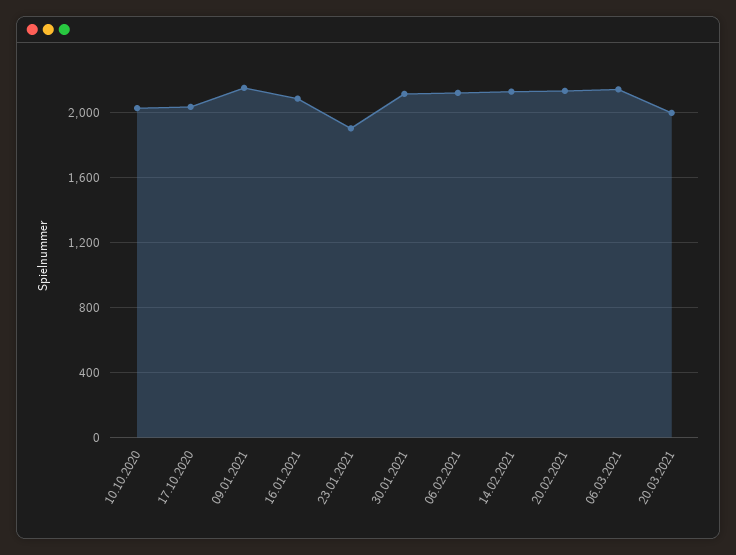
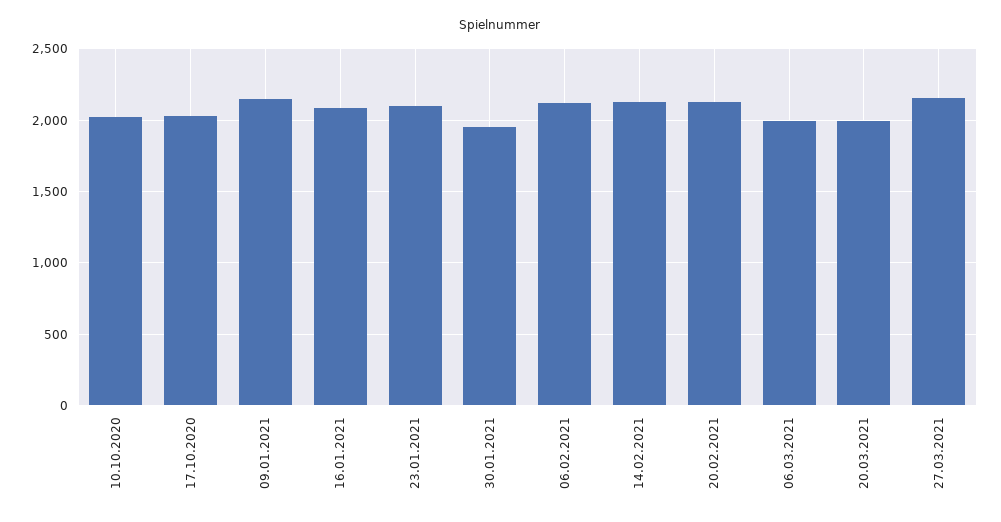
23.01.2021: 1900 -> 2100
30.01.2021: 2100 -> 1950
06.03.2021: 2150 -> 2000
27.03.2021: none -> 2150

